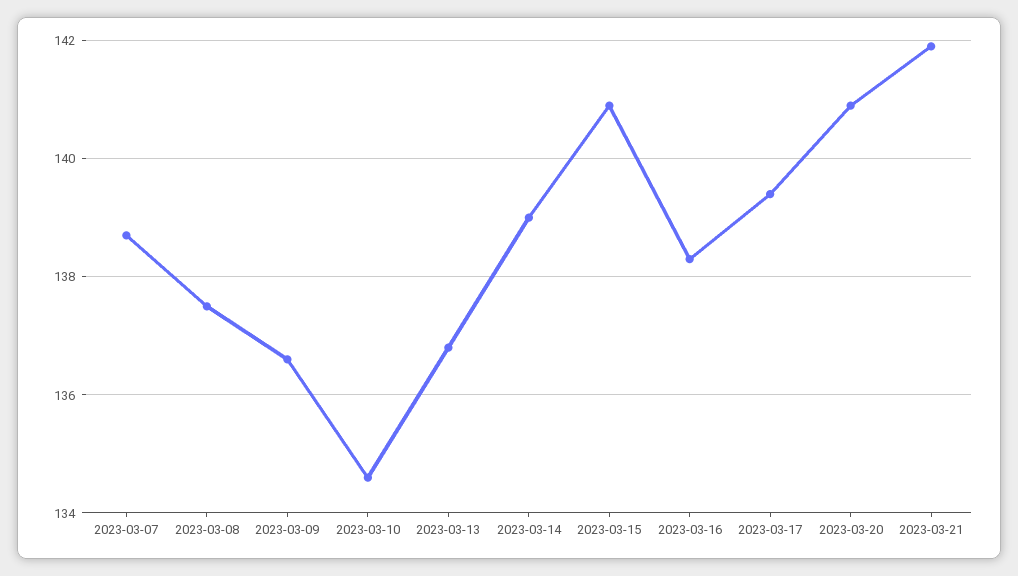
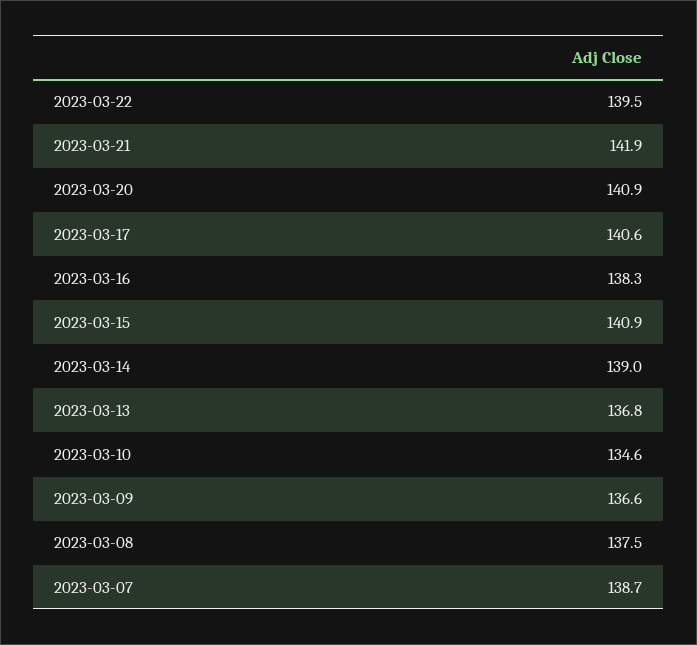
2023-03-17: 139.5 -> 140.6
2023-03-22: none -> 139.5

